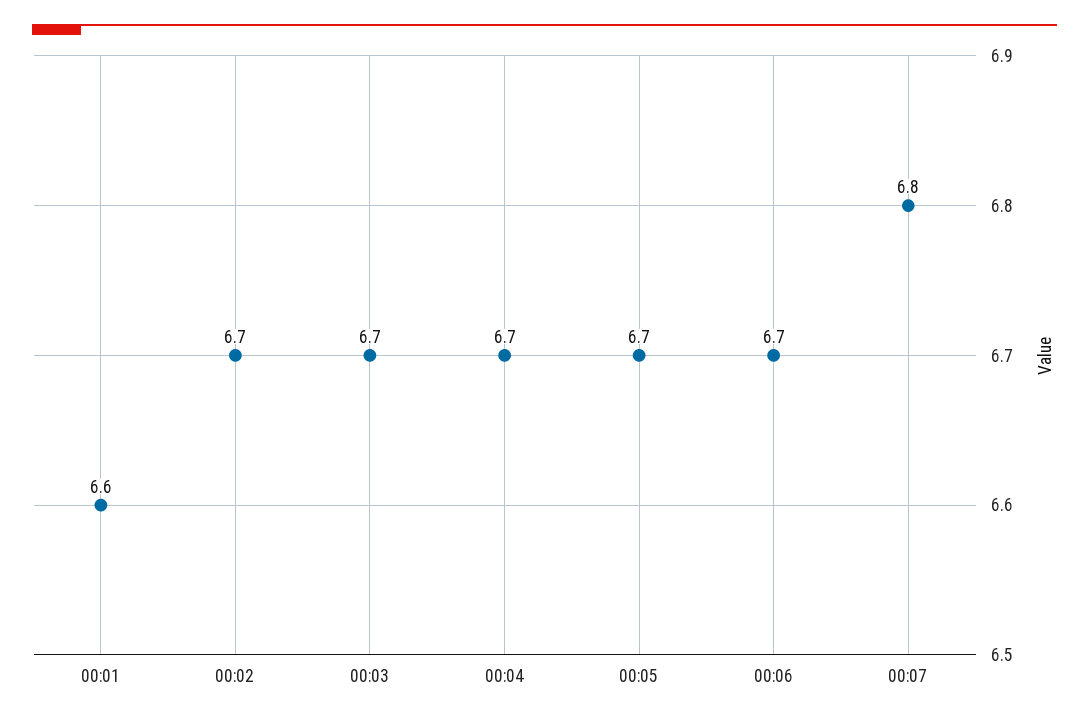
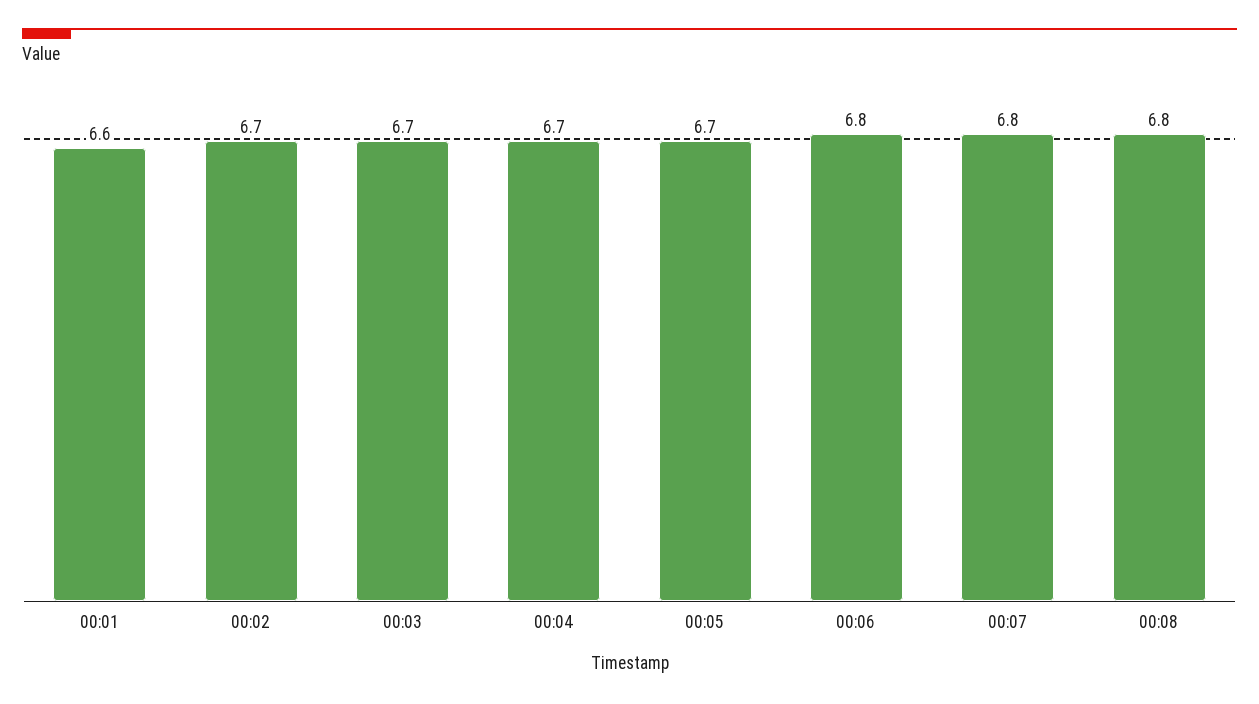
00:06: 6.7 -> 6.8
00:08: none -> 6.8

